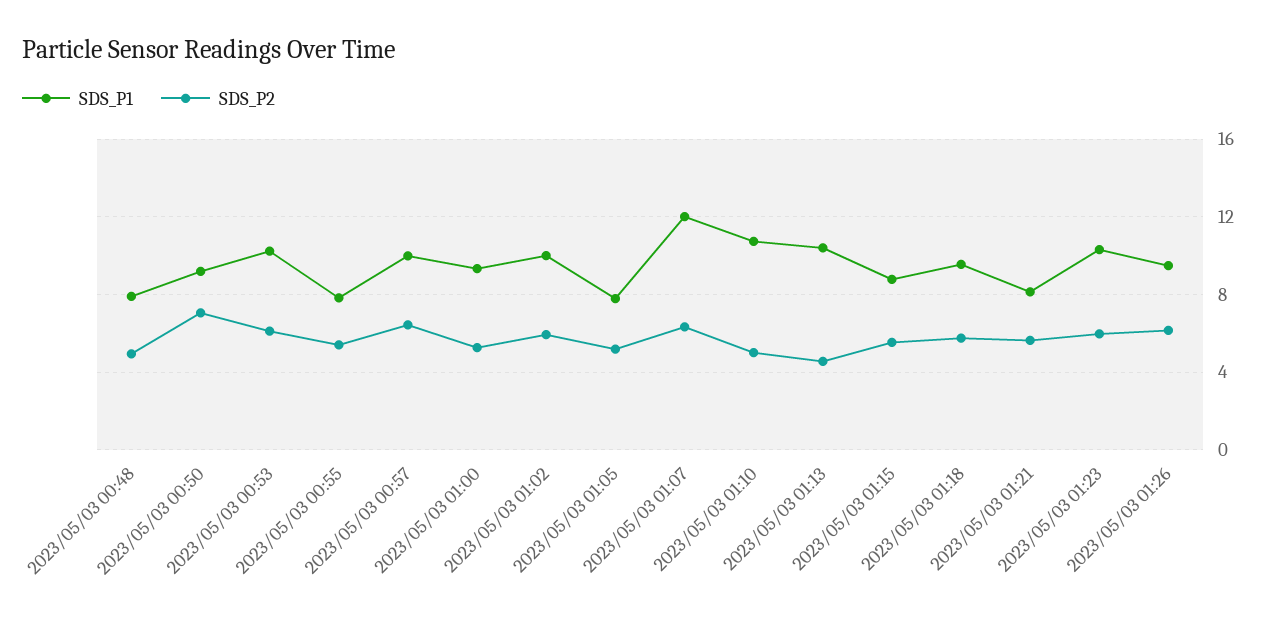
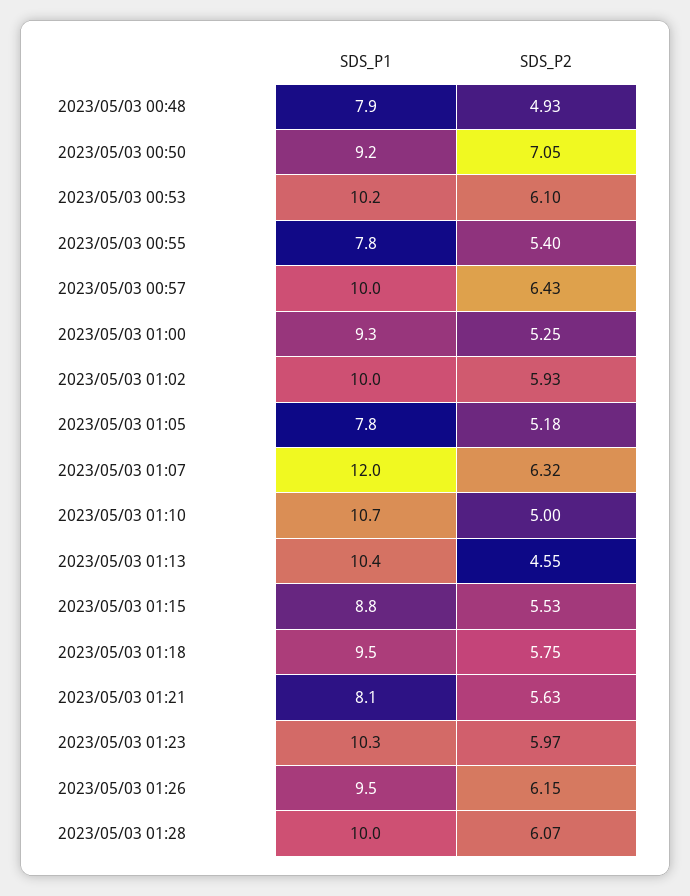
SDS_P1, 2023/05/03 01:28: none -> 10
SDS_P2, 2023/05/03 01:28: none -> 6.07

